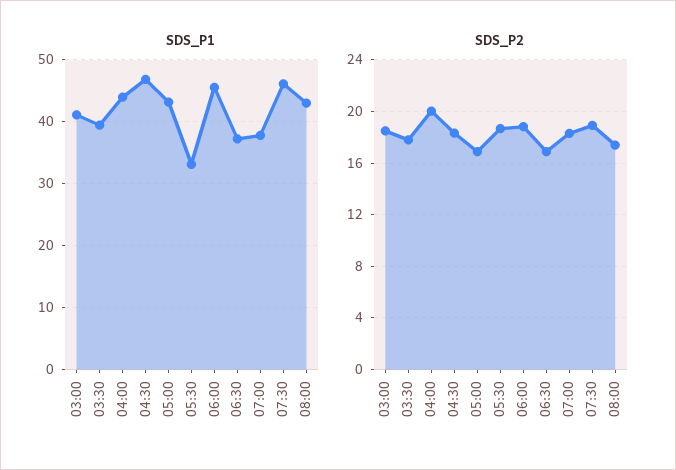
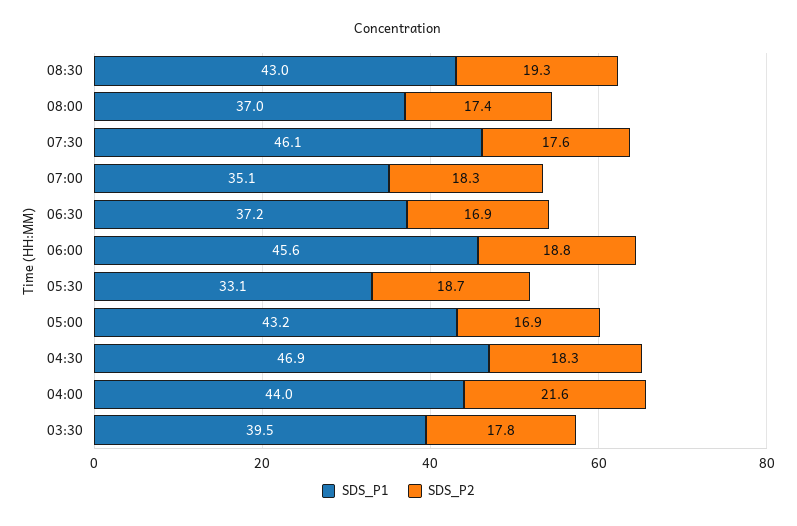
SDS_P1, 03:00: 41 -> none
SDS_P1, 07:00: 38 -> 35.1
SDS_P1, 08:00: 43 -> 37
SDS_P2, 03:00: 18.5 -> none
SDS_P2, 04:00: 20 -> 21.6
SDS_P2, 07:30: 19 -> 17.6
SDS_P1, 08:30: none -> 43
SDS_P2, 08:30: none -> 19.3

